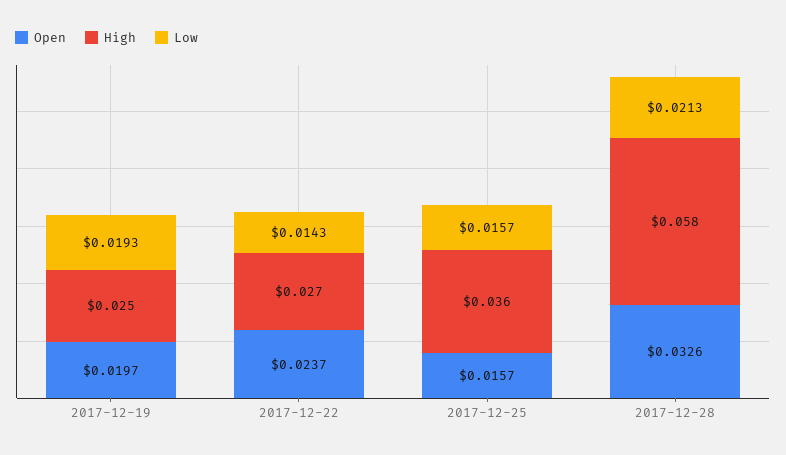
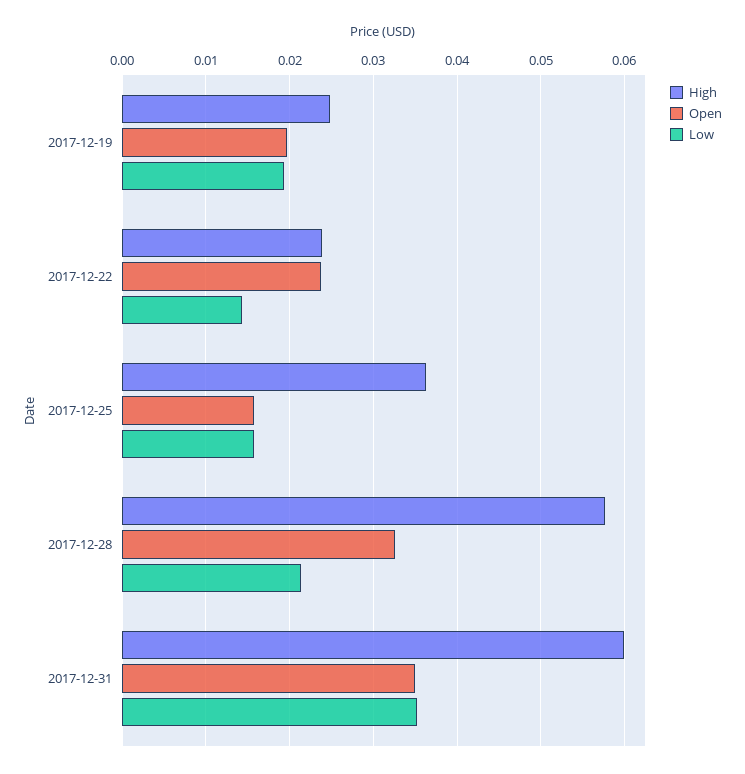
High, 2017-12-22: 0.027 -> 0.024
High, 2017-12-31: none -> 0.06
Open, 2017-12-31: none -> 0.035
Low, 2017-12-31: none -> 0.035

